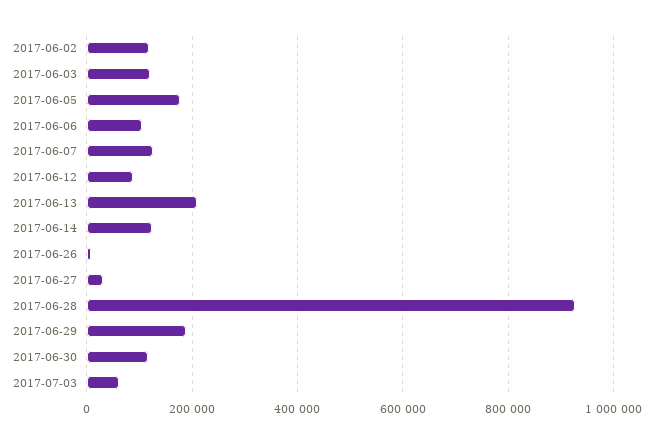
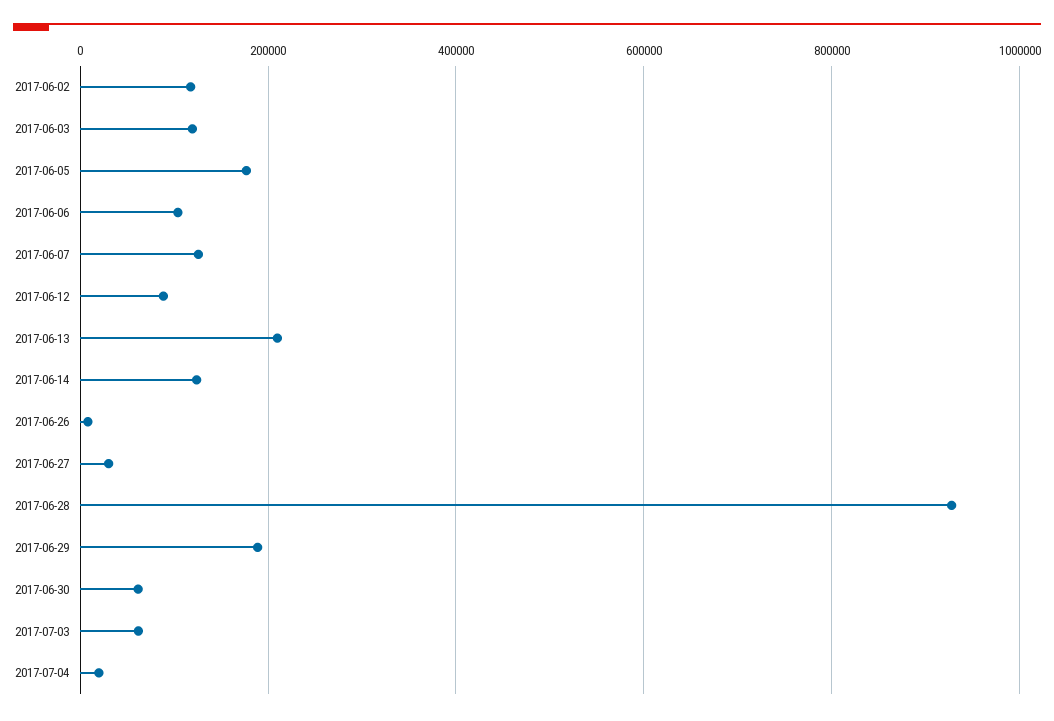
2017-06-30: 120000 -> 60000
2017-07-04: none -> 20000

